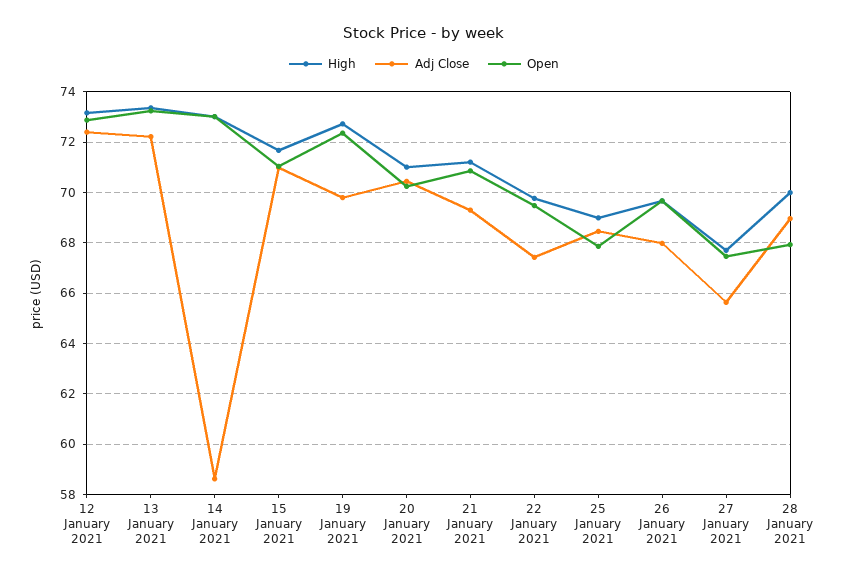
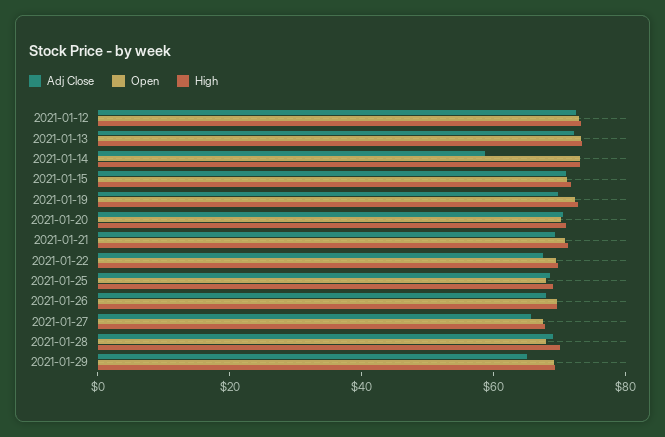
Adj Close, 2021-01-29: none -> 65
Open, 2021-01-29: none -> 70
High, 2021-01-29: none -> 70

